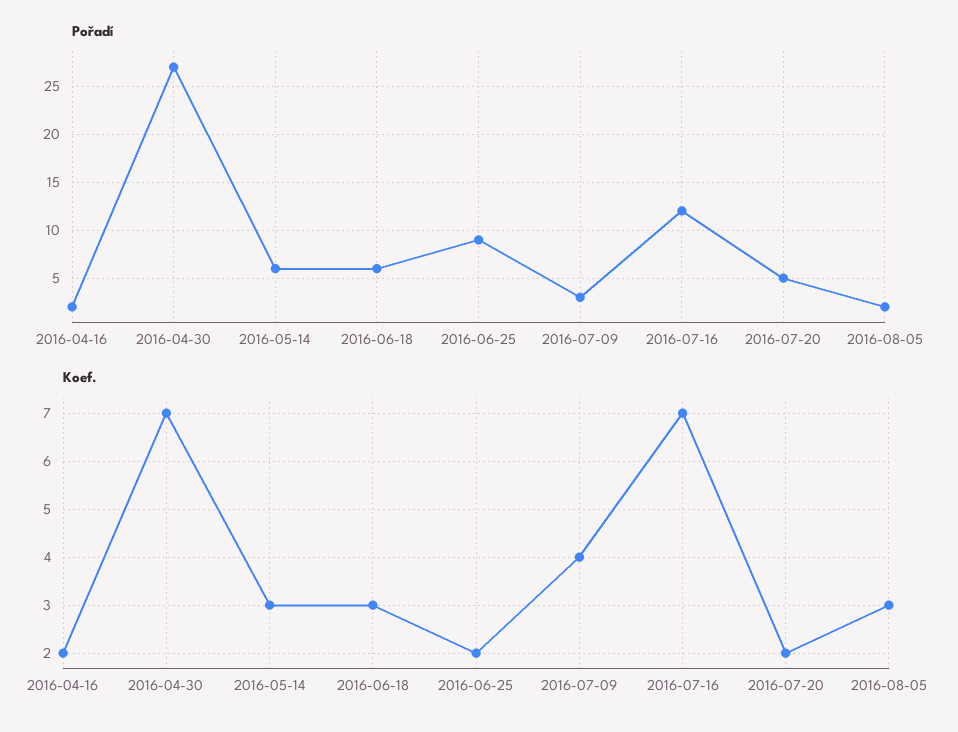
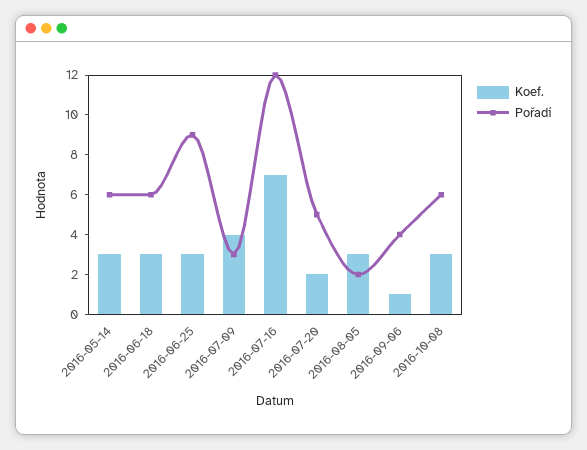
Pořadí, 2016-04-16: 2 -> none
Pořadí, 2016-04-30: 27 -> none
Koef., 2016-04-16: 2 -> none
Koef., 2016-04-30: 7 -> none
Koef., 2016-06-25: 2 -> 3
Koef., 2016-09-06: none -> 1
Pořadí, 2016-09-06: none -> 4
Koef., 2016-10-08: none -> 3
Pořadí, 2016-10-08: none -> 6

